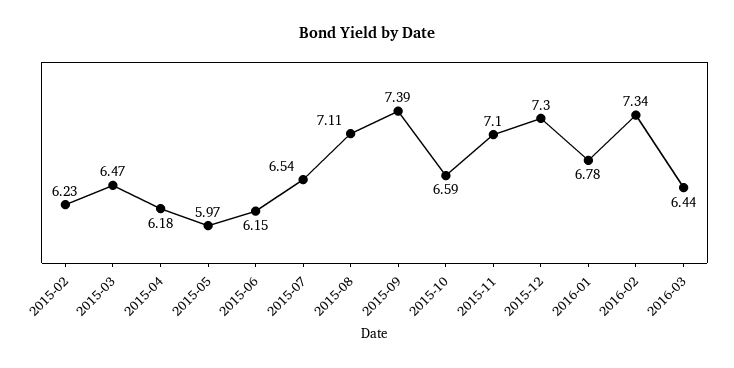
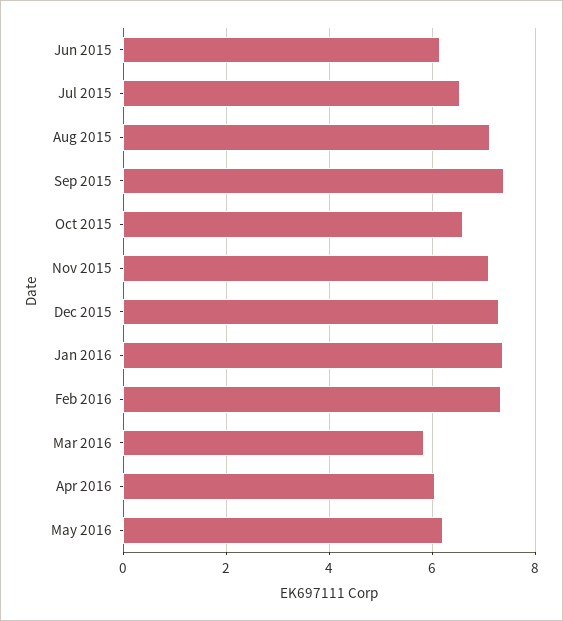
2015-02: 6.23 -> none
2015-03: 6.47 -> none
2015-04: 6.18 -> none
2015-05: 5.97 -> none
2016-01: 6.78 -> 7.4
2016-03: 6.44 -> 5.8
Apr 2016: none -> 6
May 2016: none -> 6.2

